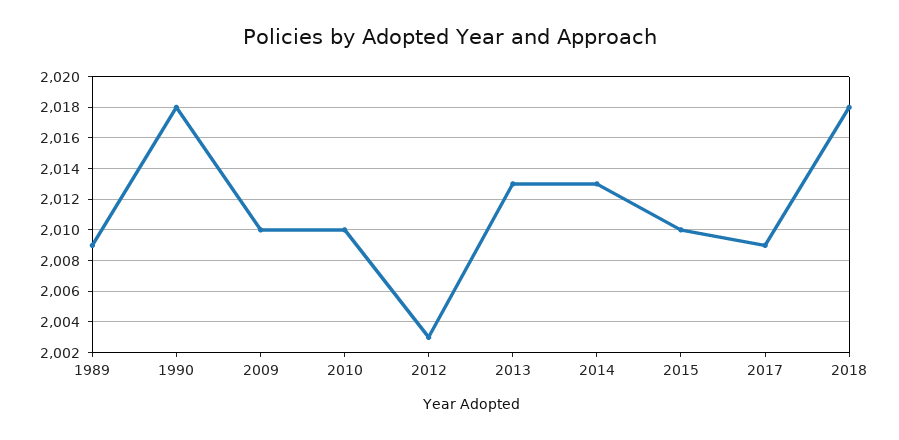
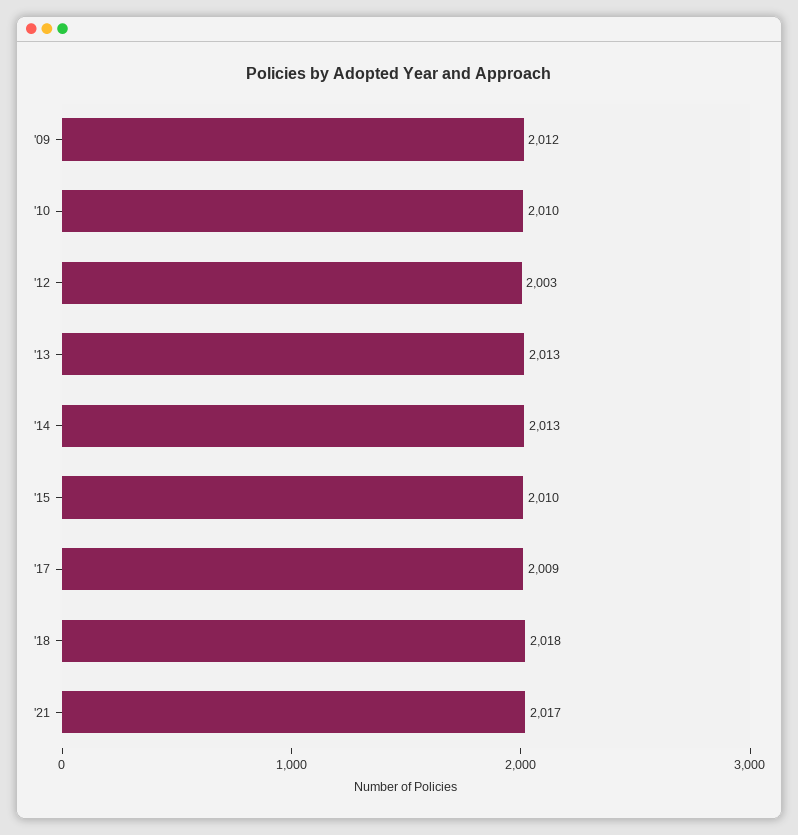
1989: 2009 -> none
1990: 2018 -> none
2009: 2010 -> 2012
'21: none -> 2017

